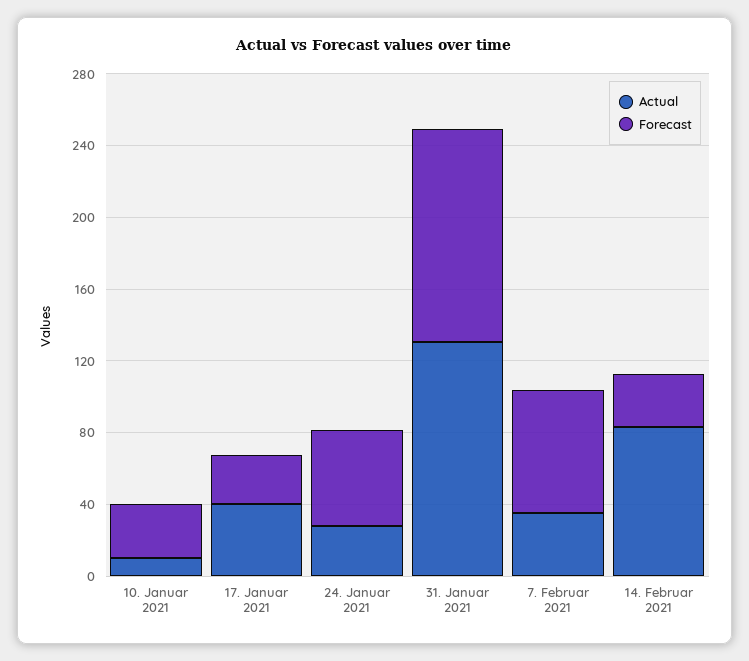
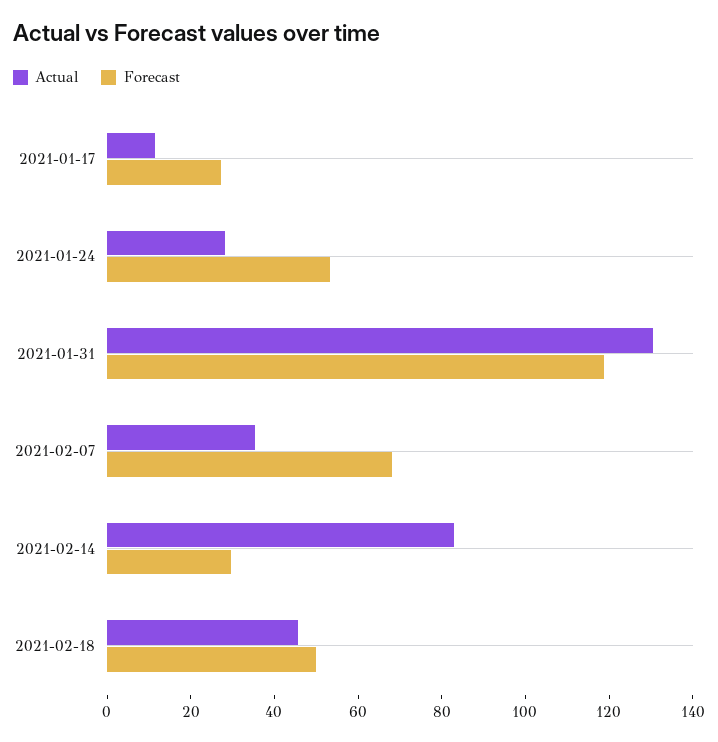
Actual, 10. Januar 2021: 10 -> none
Forecast, 10. Januar 2021: 30 -> none
Actual, 17. Januar 2021: 40 -> 10
Actual, 2021-02-18: none -> 45
Forecast, 2021-02-18: none -> 50

